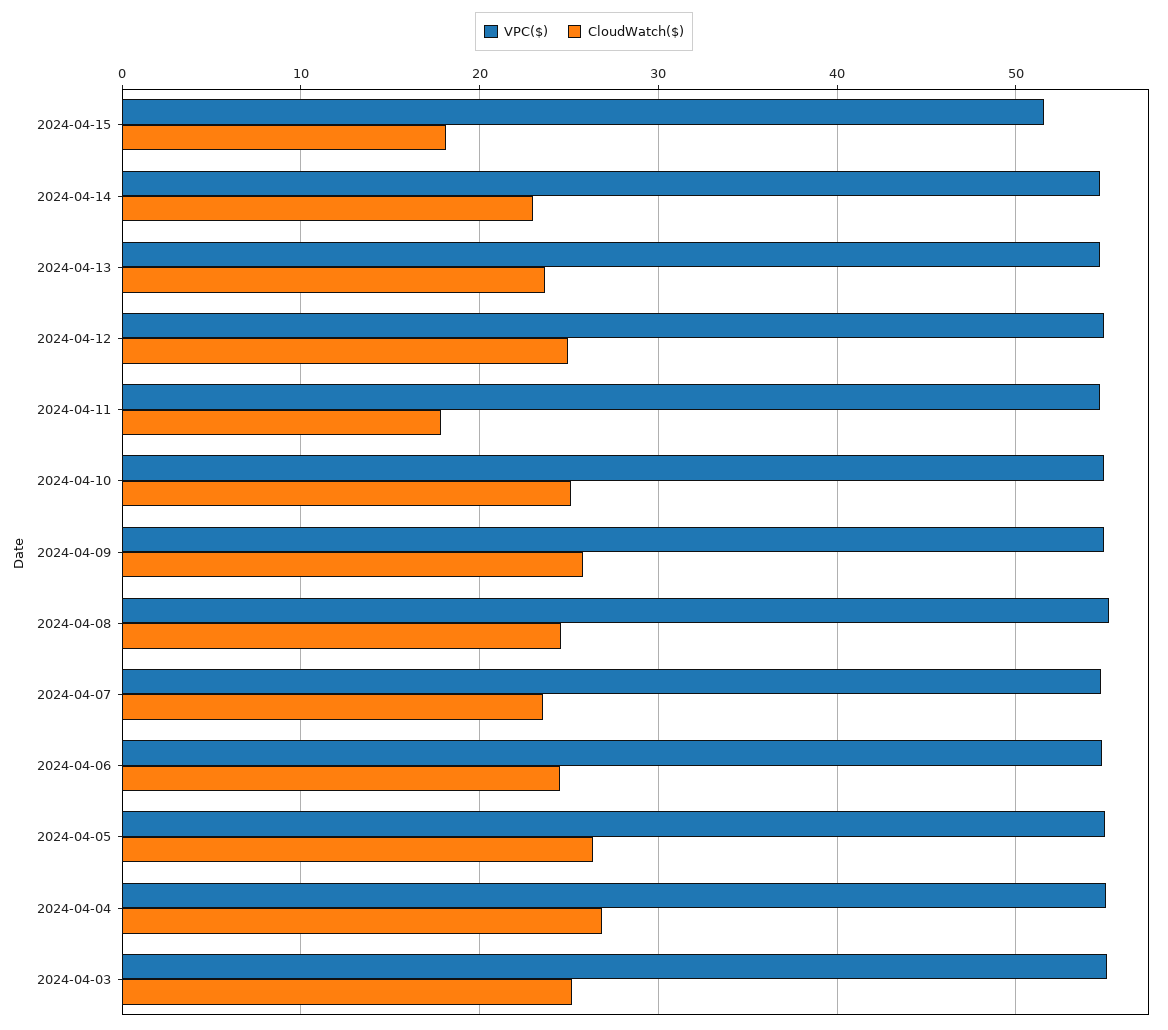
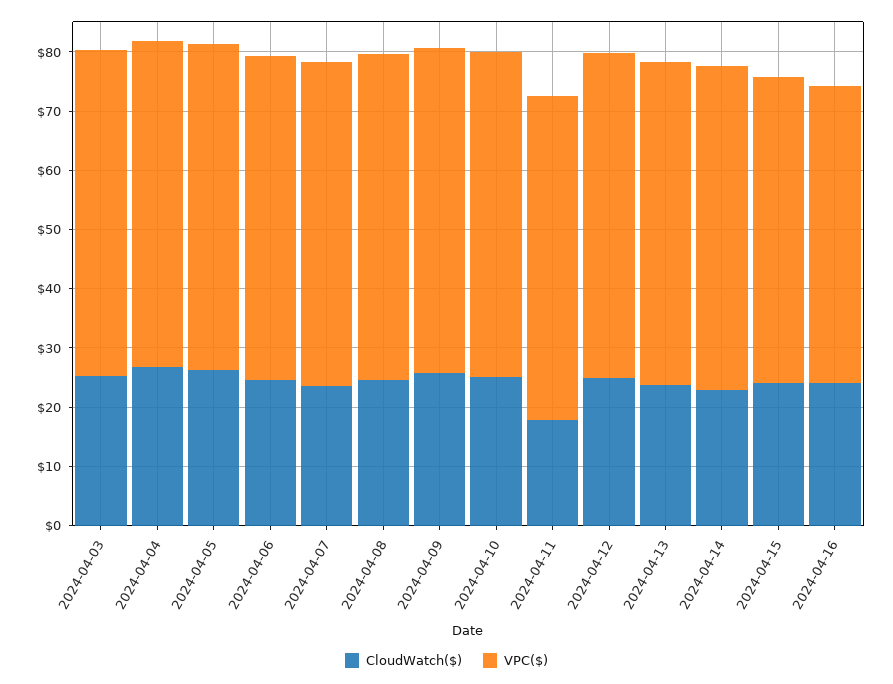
CloudWatch($), 2024-04-15: 18 -> 24
CloudWatch($), 2024-04-16: none -> 24
VPC($), 2024-04-16: none -> 50

